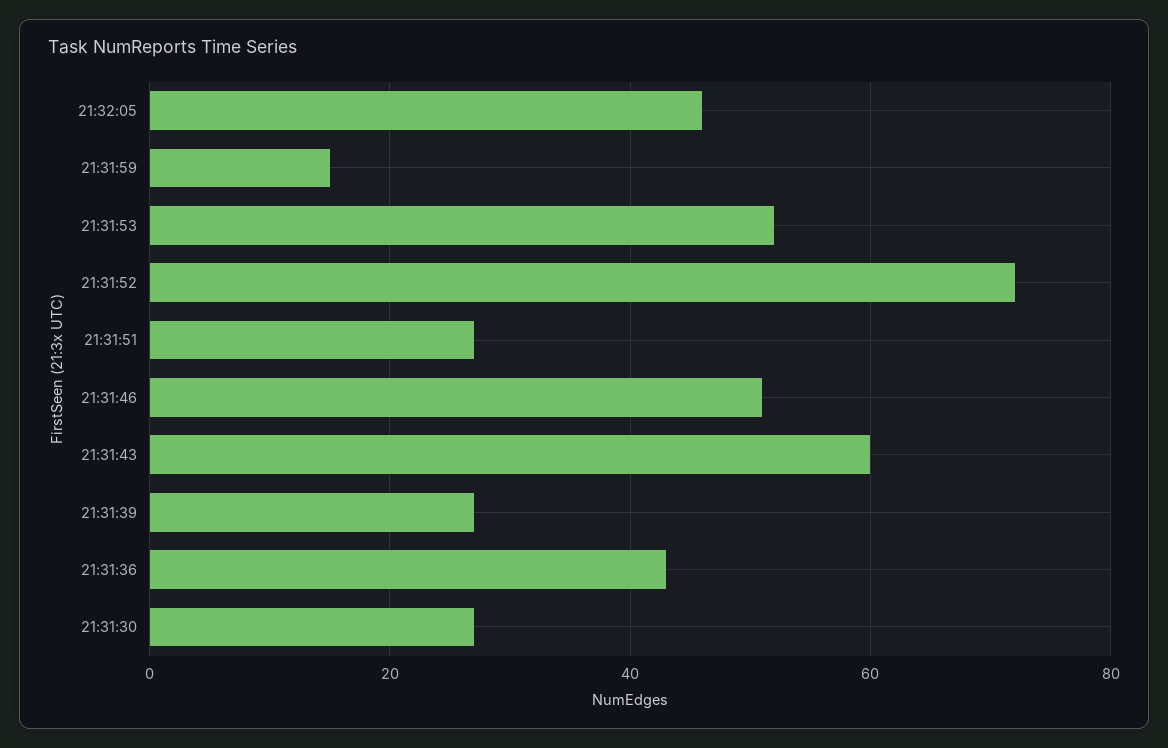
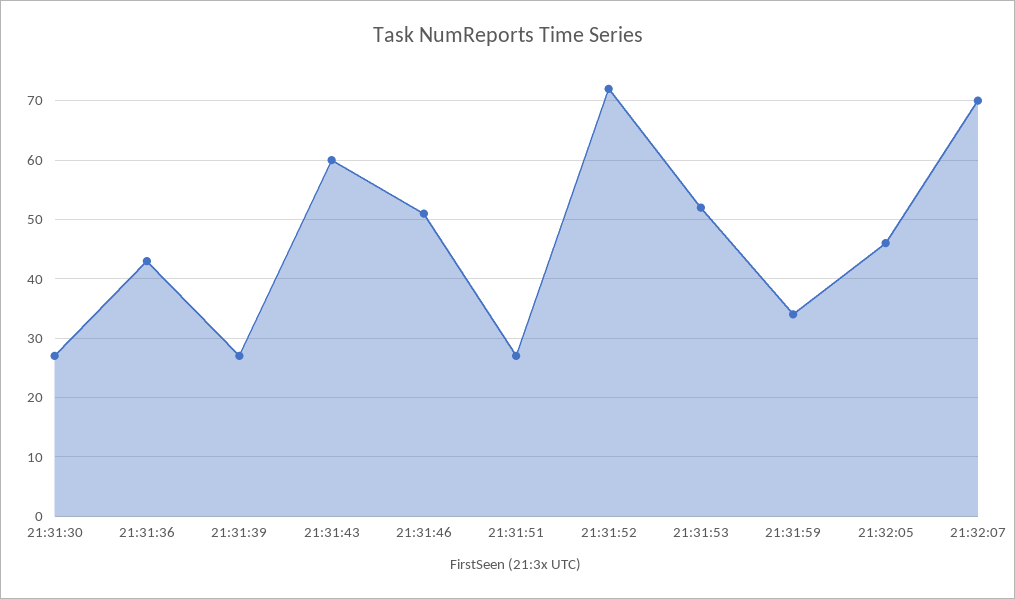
21:31:59: 15 -> 35
21:32:07: none -> 70

